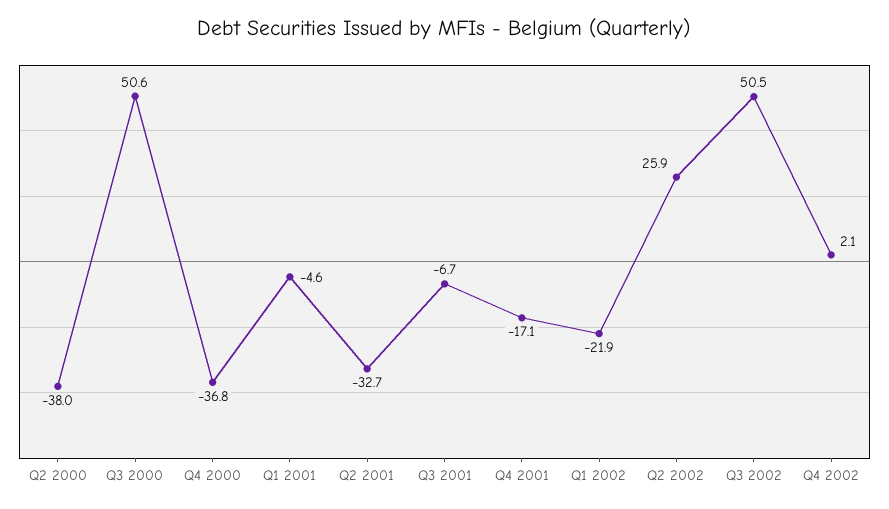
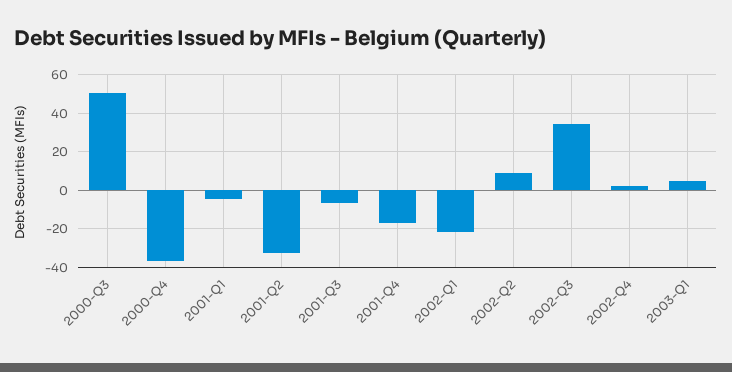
Q2 2000: -38 -> none
Q2 2002: 25.9 -> 10
Q3 2002: 50.5 -> 35
2003-Q1: none -> 5

